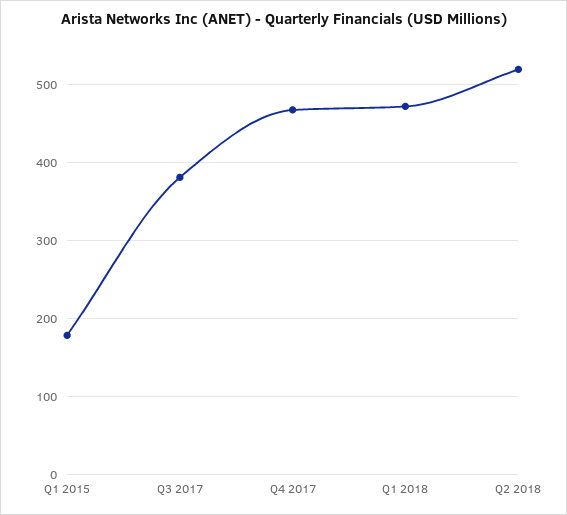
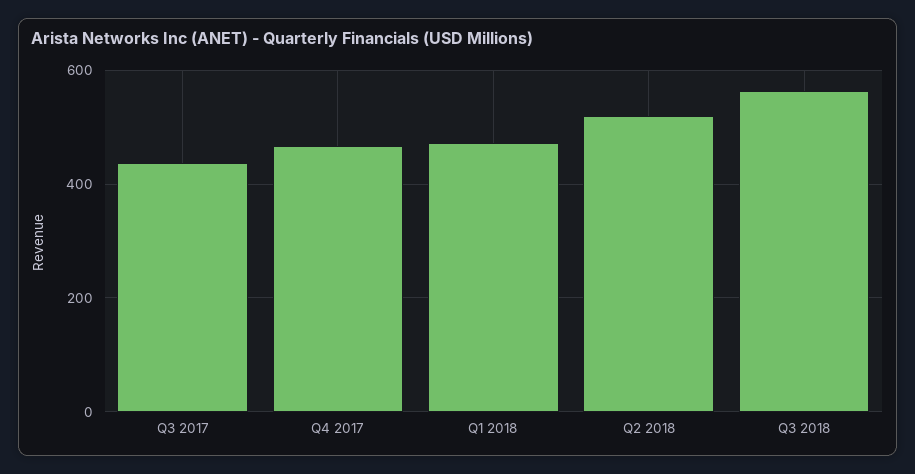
Q1 2015: 180 -> none
Q3 2017: 380 -> 440
Q3 2018: none -> 560

